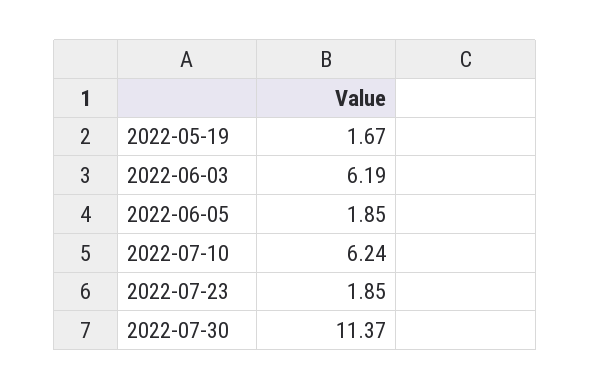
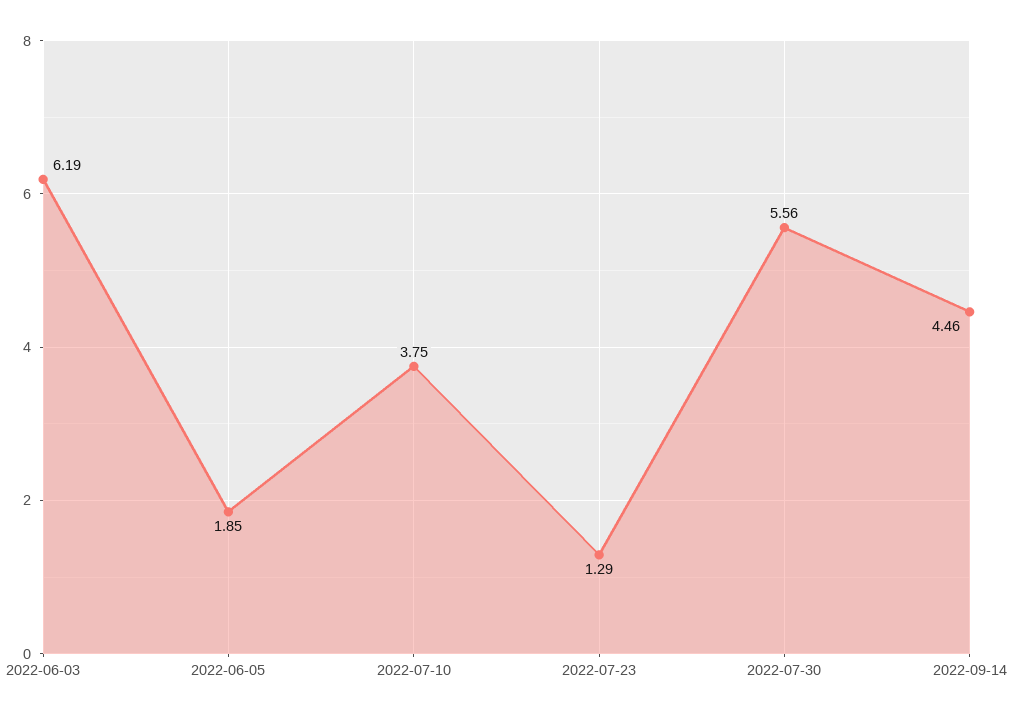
2022-05-19: 1.67 -> none
2022-07-10: 6.24 -> 3.75
2022-07-23: 1.85 -> 1.29
2022-07-30: 11.37 -> 5.56
2022-09-14: none -> 4.46

